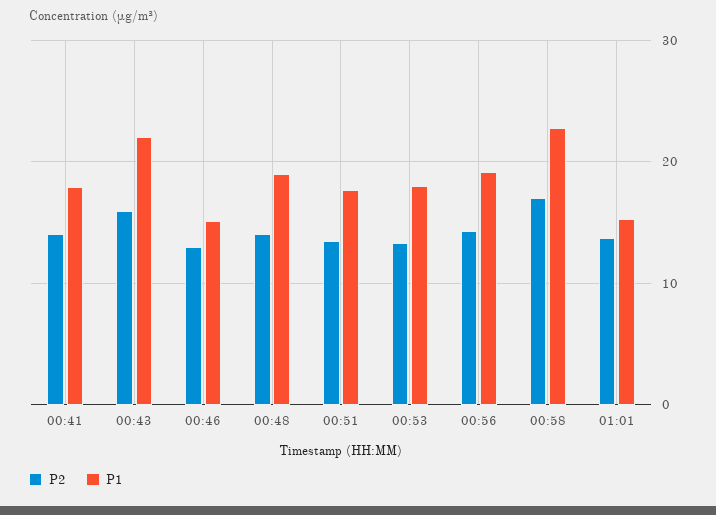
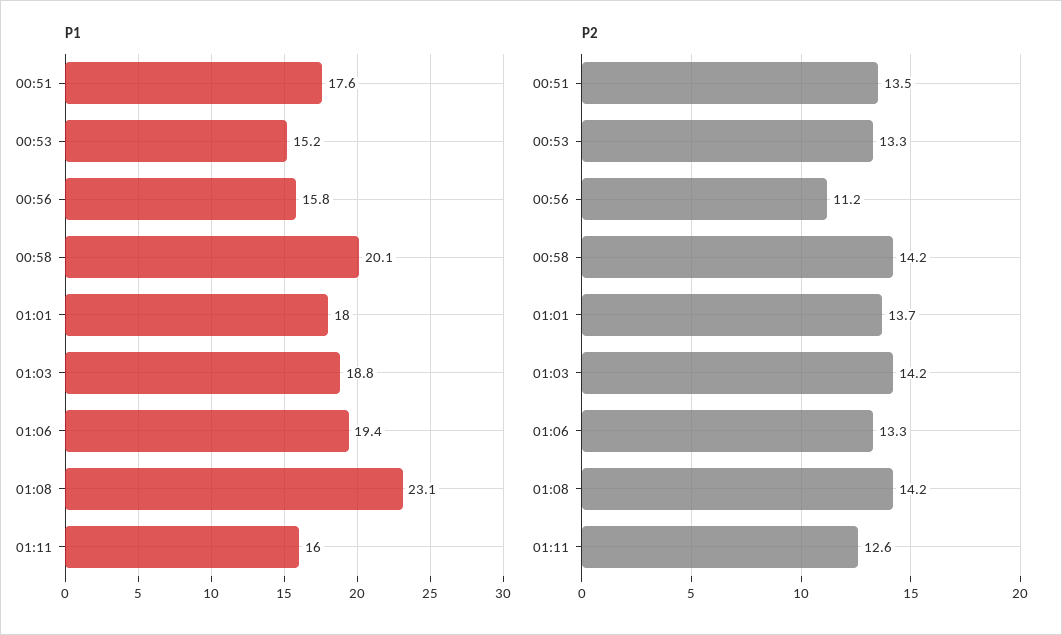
P2, 00:41: 14 -> none
P1, 00:41: 18 -> none
P2, 00:43: 16 -> none
P1, 00:43: 22 -> none
P2, 00:46: 13 -> none
P1, 00:46: 15 -> none
P2, 00:48: 14 -> none
P1, 00:48: 19 -> none
P1, 00:53: 18 -> 15.2
P2, 00:56: 14 -> 11.2
P1, 00:56: 19 -> 15.8
P2, 00:58: 17 -> 14.2
P1, 00:58: 23 -> 20.1
P1, 01:01: 15 -> 18
P1, 01:03: none -> 18.8
P1, 01:06: none -> 19.4
P1, 01:08: none -> 23.1
P1, 01:11: none -> 16
P2, 01:03: none -> 14.2
P2, 01:06: none -> 13.3
P2, 01:08: none -> 14.2
P2, 01:11: none -> 12.6

